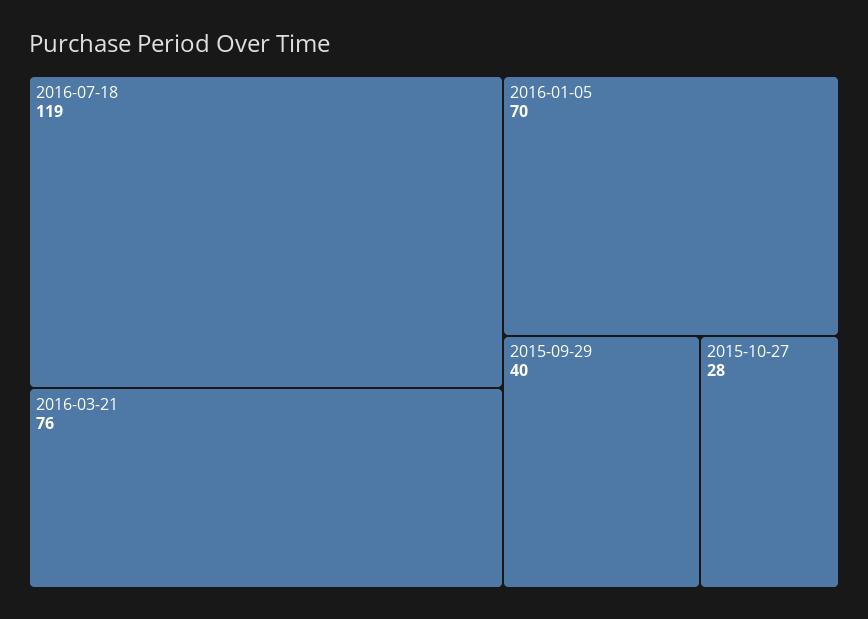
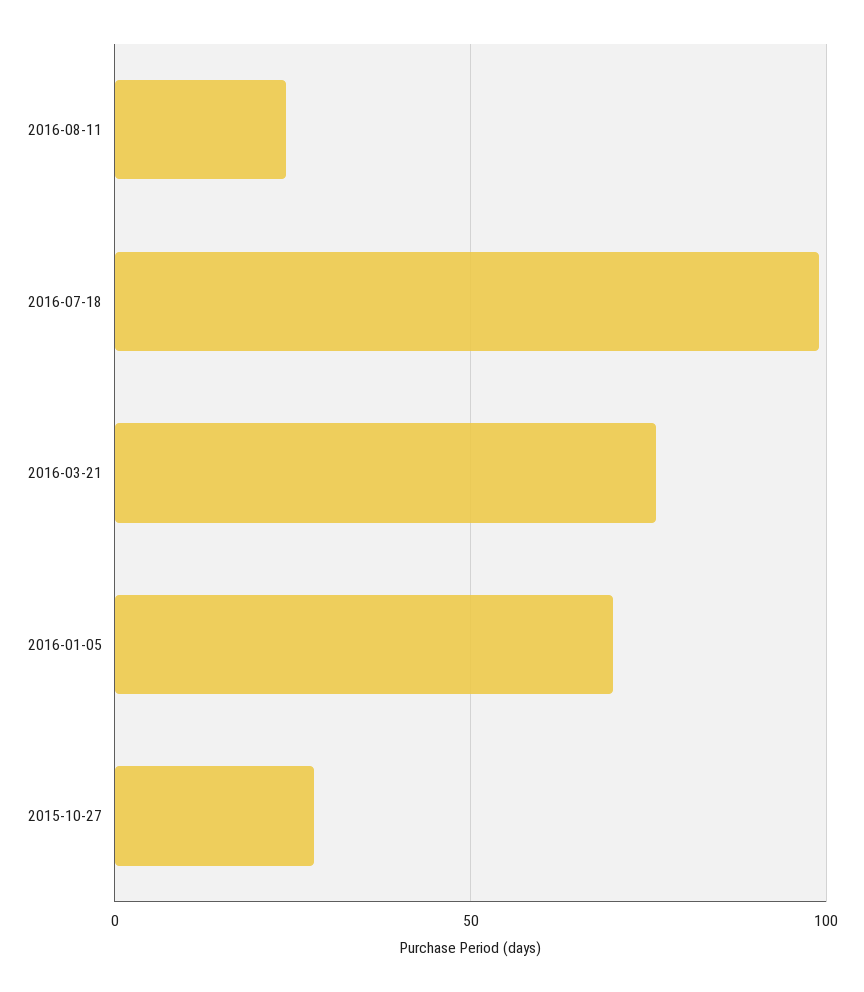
2016-07-18: 119 -> 100
2015-09-29: 40 -> none
2016-08-11: none -> 25

